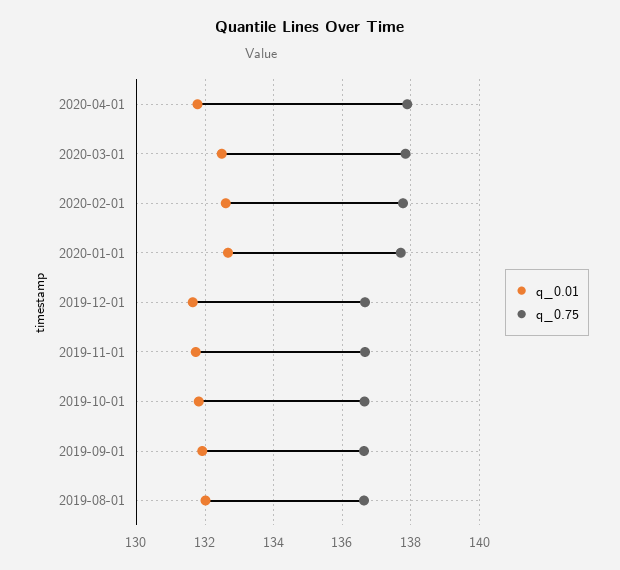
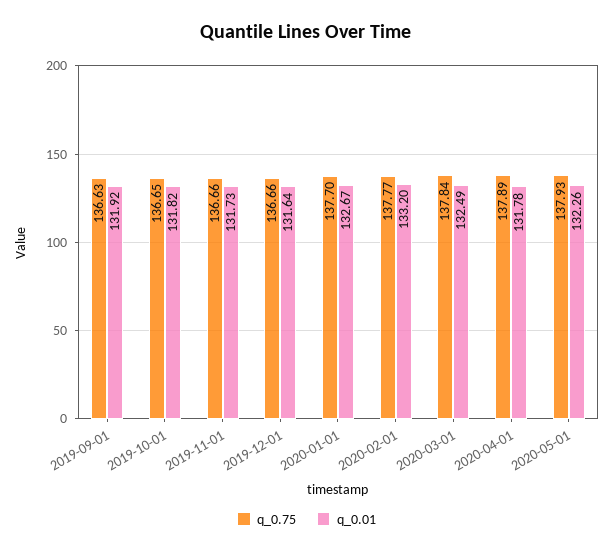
q_0.01, 2020-02-01: 132.6 -> 133.2
q_0.01, 2019-08-01: 132 -> none
q_0.75, 2019-08-01: 136.6 -> none
q_0.75, 2020-05-01: none -> 137.93
q_0.01, 2020-05-01: none -> 132.26

